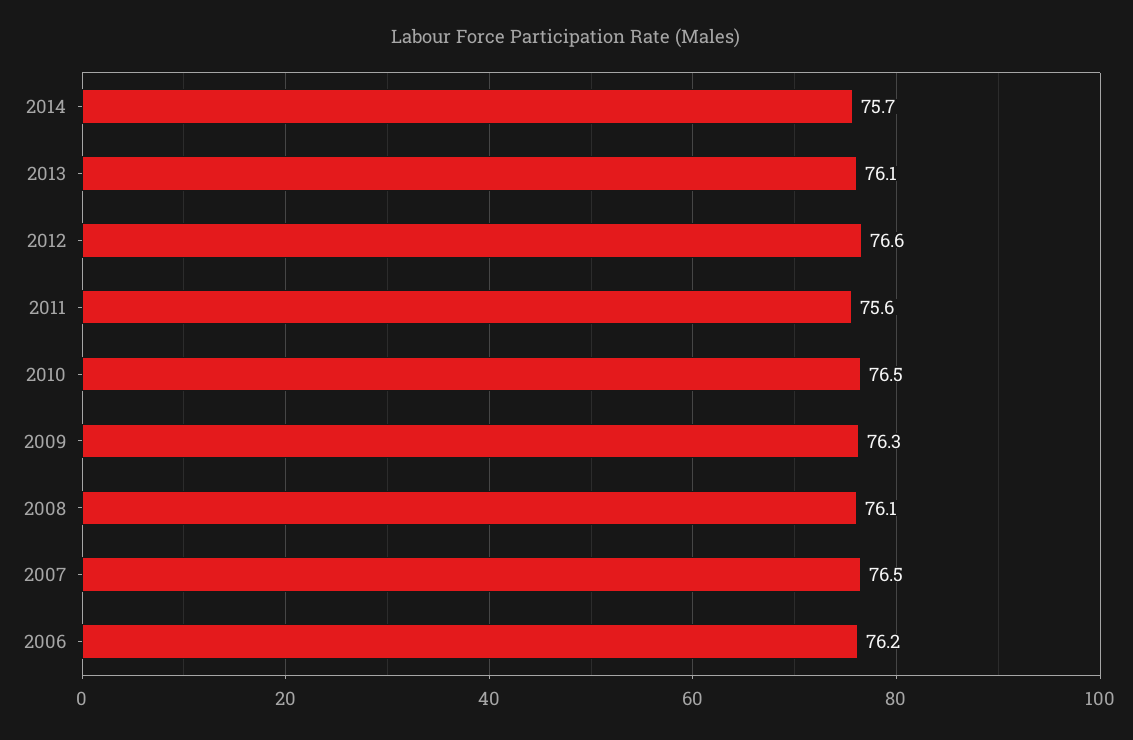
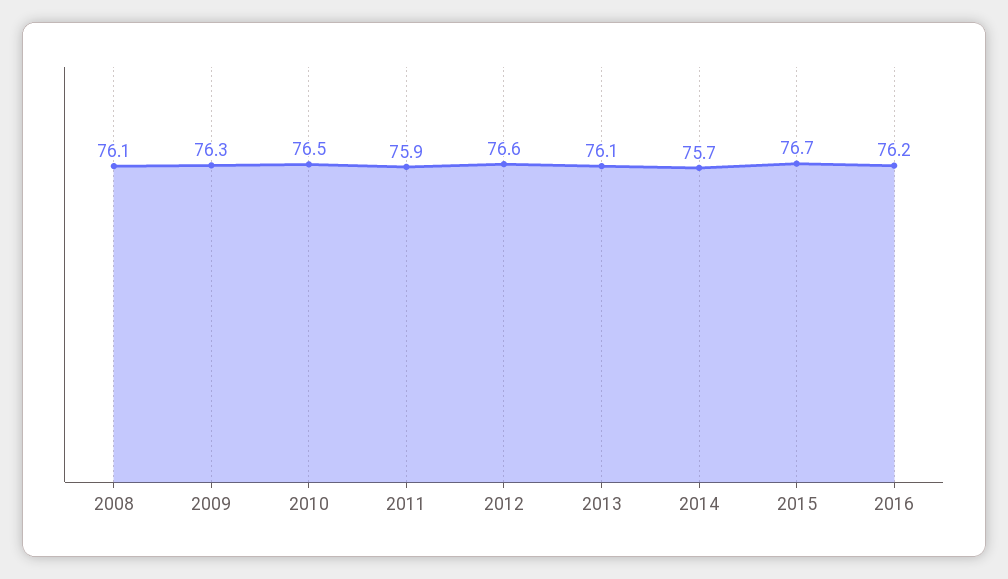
2011: 75.6 -> 75.9
2007: 76.5 -> none
2006: 76.2 -> none
2015: none -> 76.7
2016: none -> 76.2

